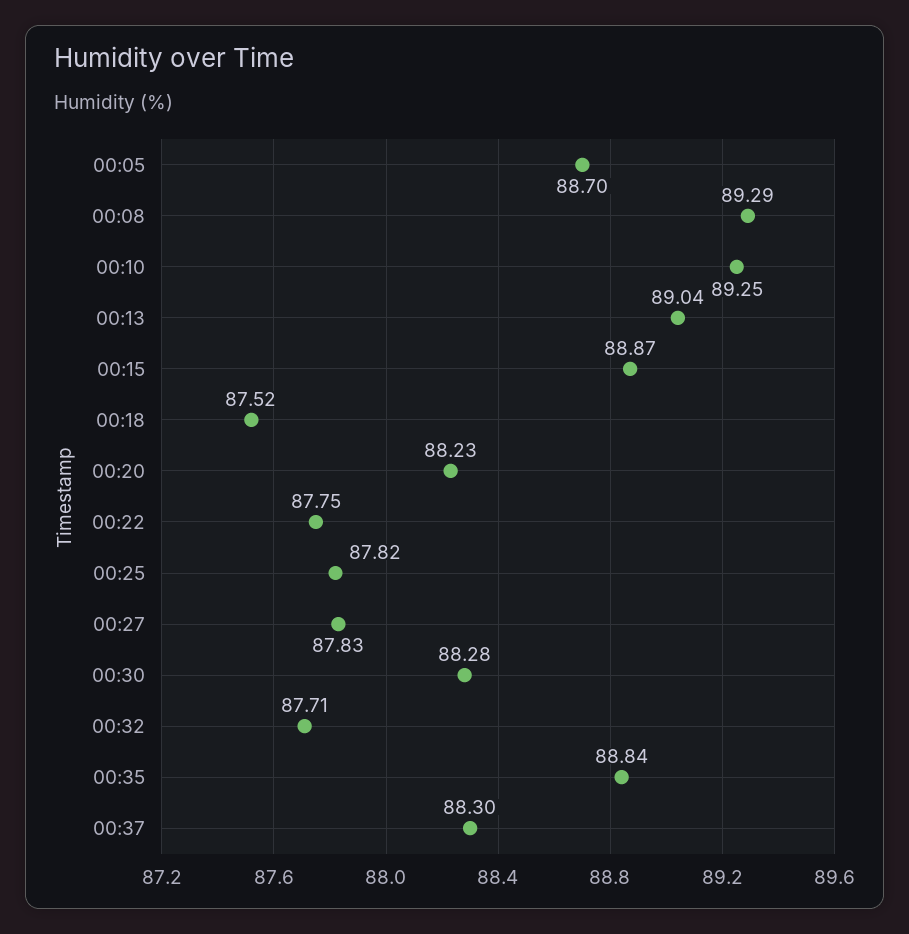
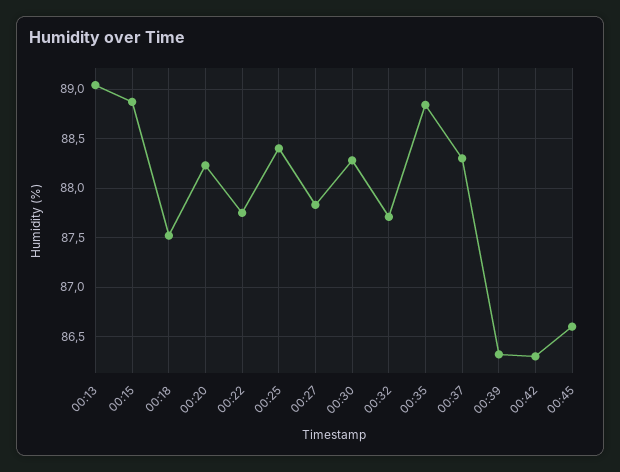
00:05: 88.7 -> none
00:08: 89.29 -> none
00:10: 89.25 -> none
00:25: 87.82 -> 88.4
00:39: none -> 86.3
00:42: none -> 86.3
00:45: none -> 86.6

